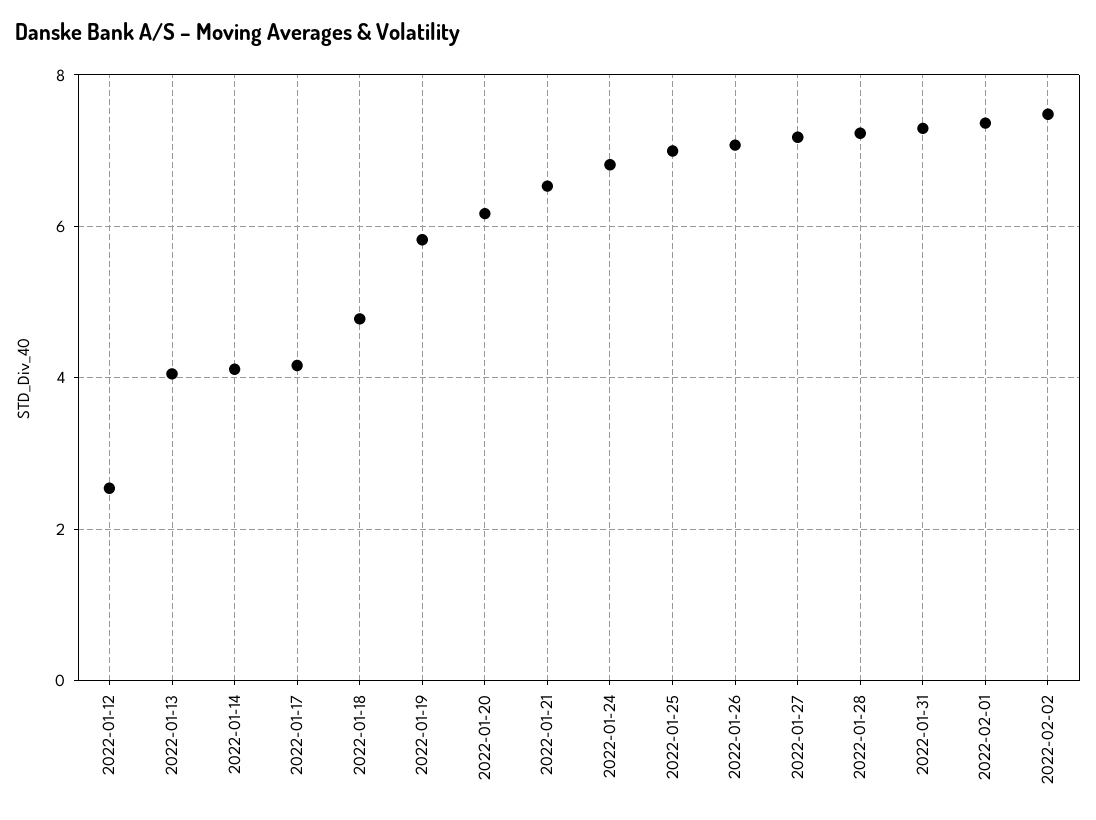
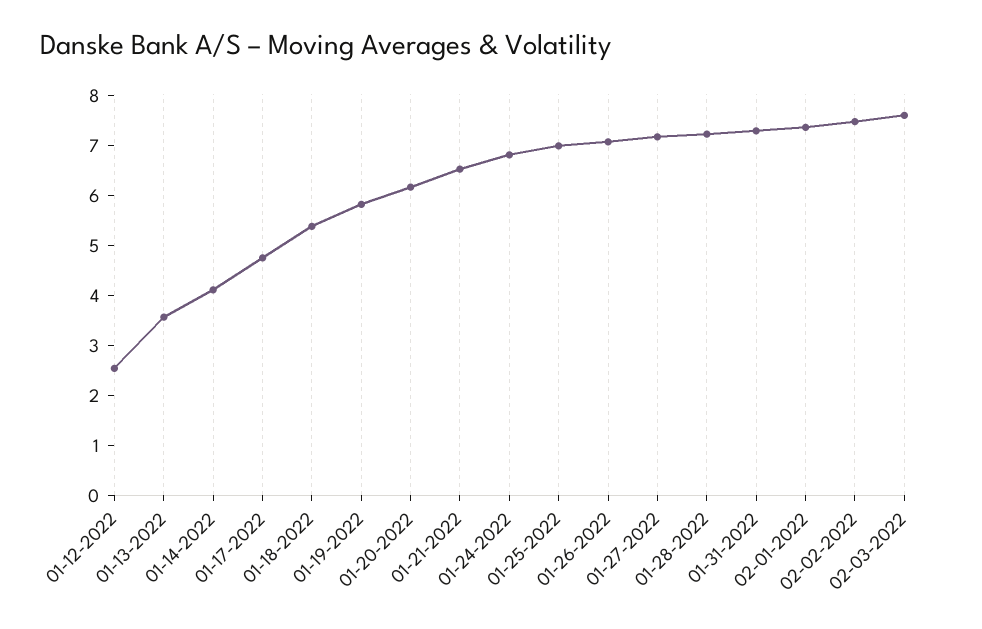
2022-01-13: 4 -> 3.6
2022-01-17: 4.2 -> 4.8
2022-01-18: 4.8 -> 5.4
02-03-2022: none -> 7.6

